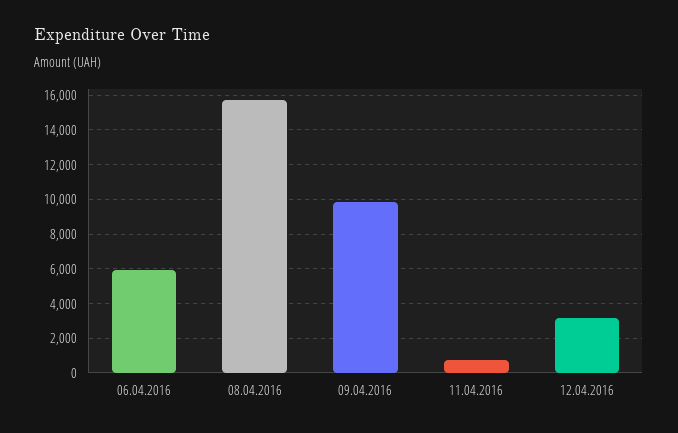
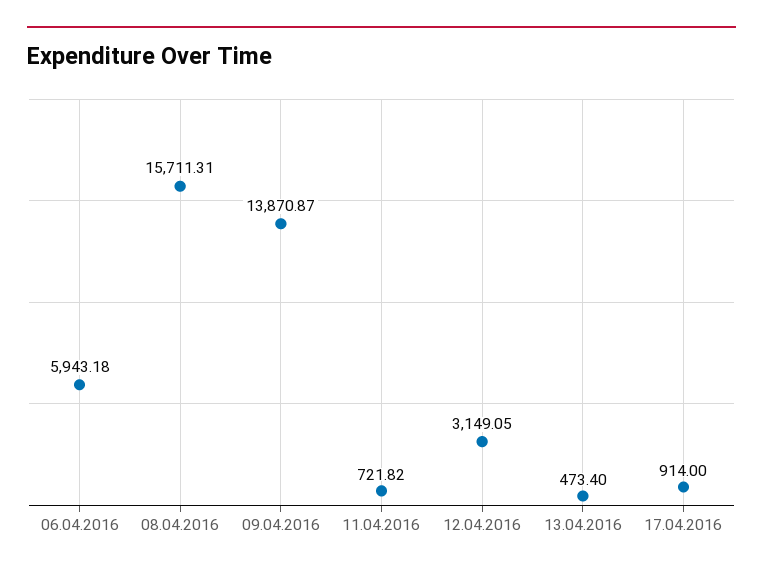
09.04.2016: 10000 -> 13870.87
13.04.2016: none -> 473.4
17.04.2016: none -> 914

